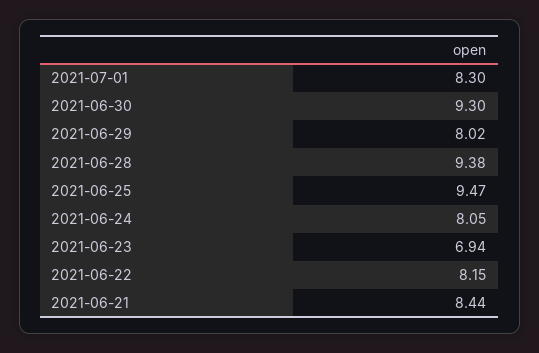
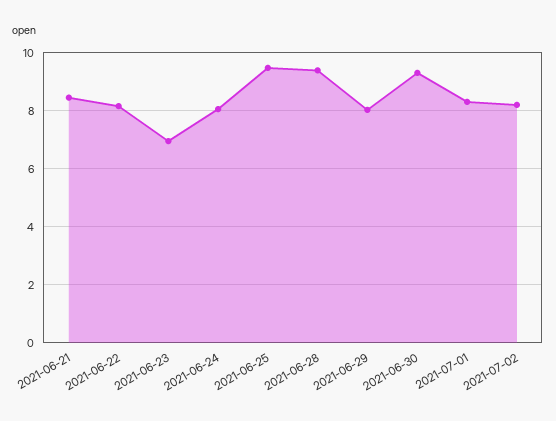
2021-07-02: none -> 8.25

